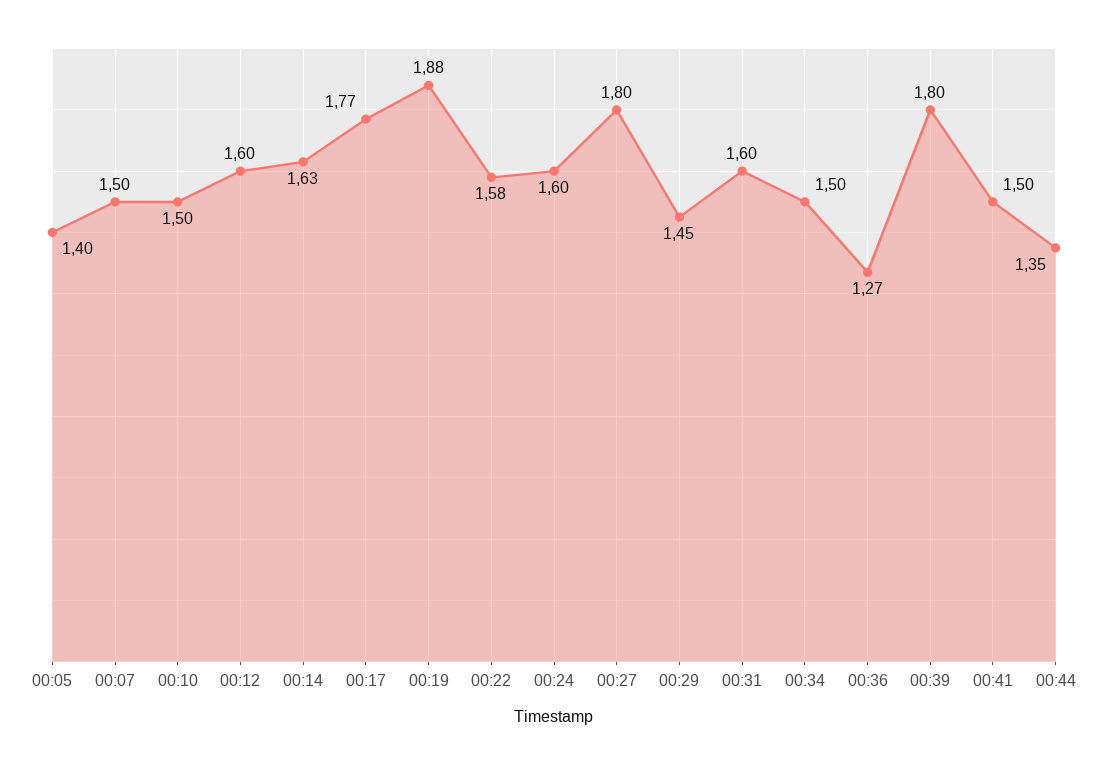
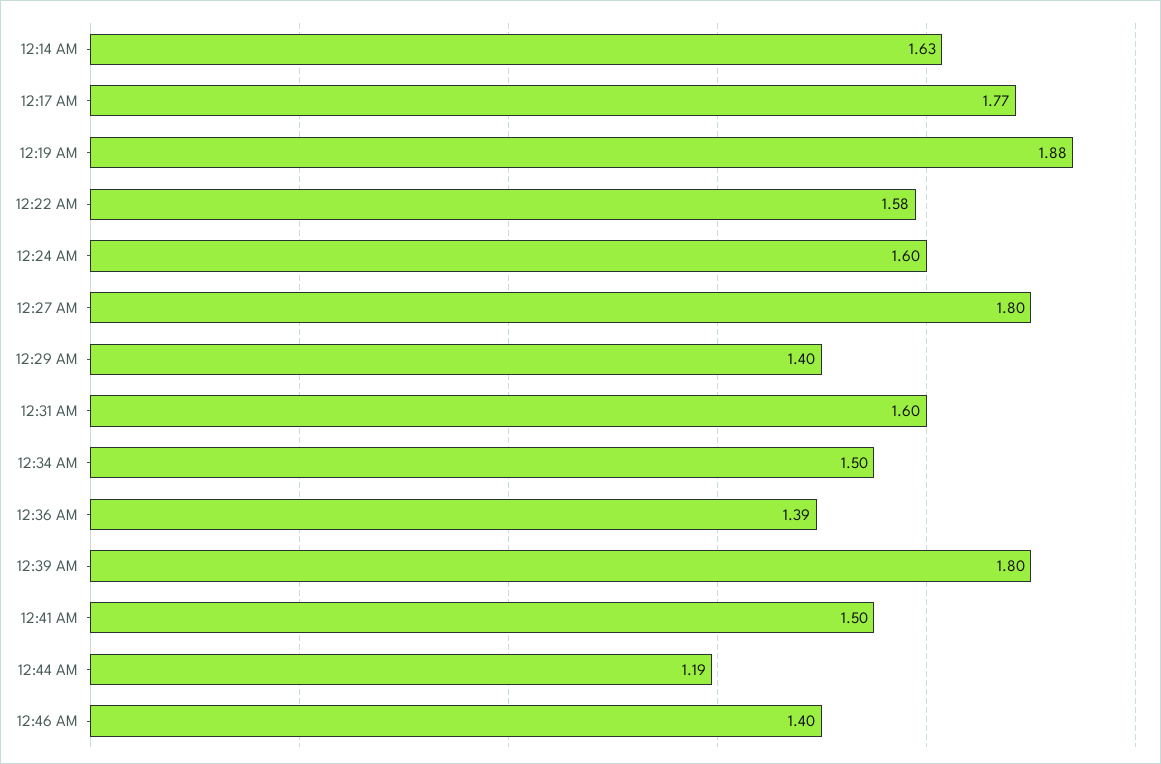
00:05: 1.4 -> none
00:07: 1.5 -> none
00:10: 1.5 -> none
00:12: 1.6 -> none
00:29: 1.45 -> 1.4
00:36: 1.27 -> 1.39
00:44: 1.35 -> 1.19
12:46 AM: none -> 1.4

